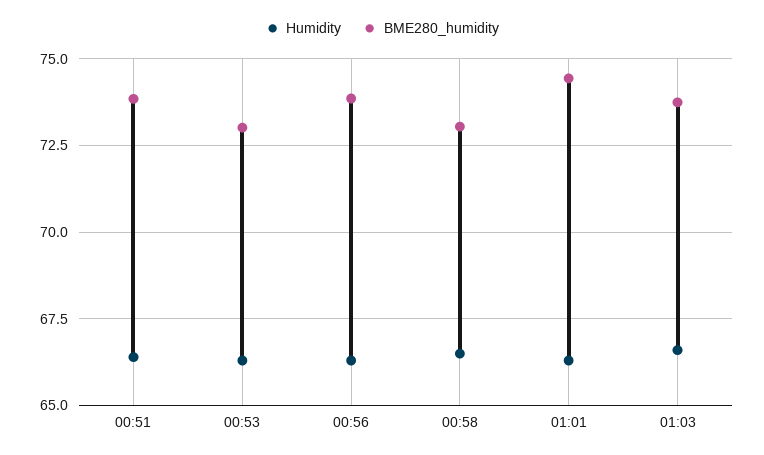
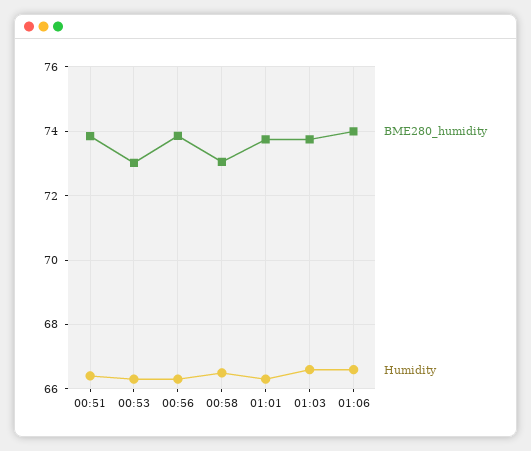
BME280_humidity, 01:01: 74.5 -> 73.8
BME280_humidity, 01:06: none -> 74
Humidity, 01:06: none -> 66.6

